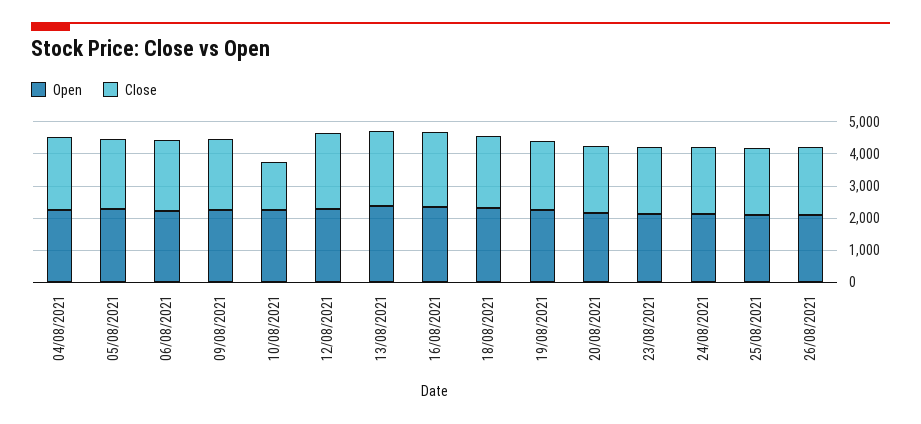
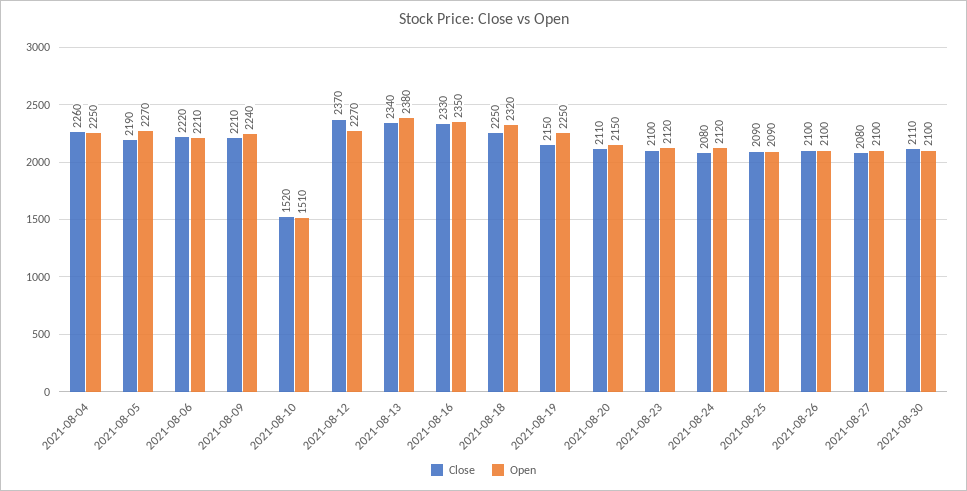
Open, 10/08/2021: 2250 -> 1510
Close, 2021-08-27: none -> 2080
Open, 2021-08-27: none -> 2100
Close, 2021-08-30: none -> 2110
Open, 2021-08-30: none -> 2100

